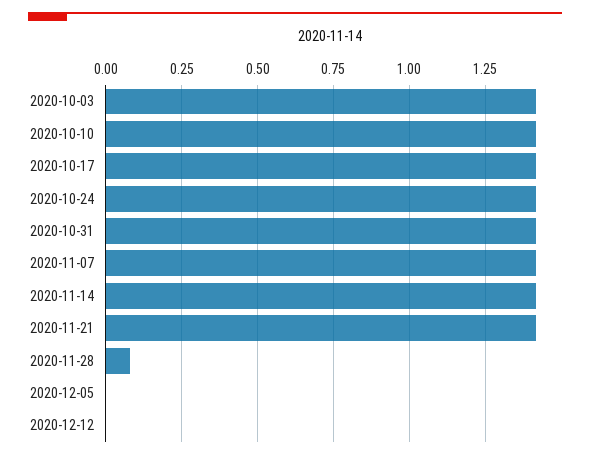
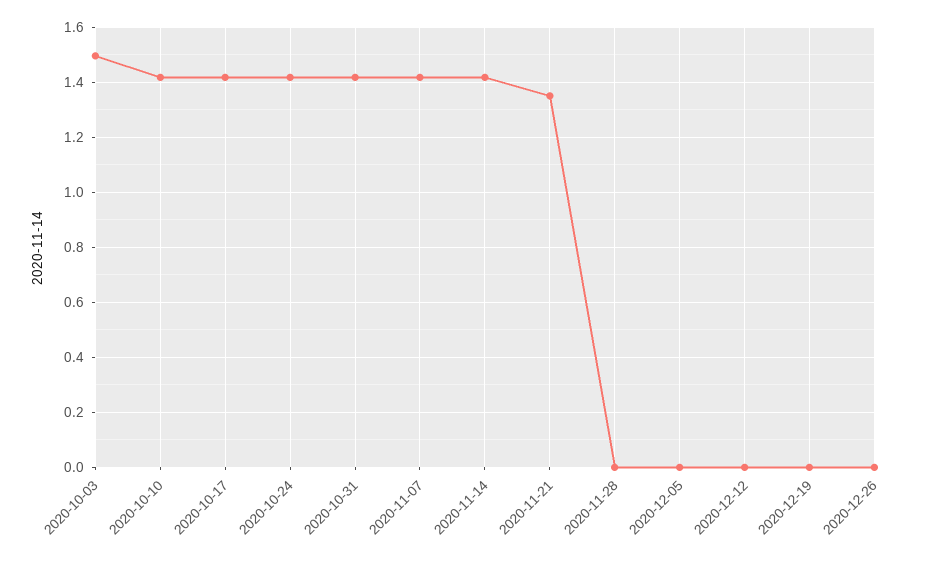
2020-10-03: 1.425 -> 1.5
2020-11-21: 1.425 -> 1.35
2020-11-28: 0.075 -> 0
2020-12-19: none -> 0
2020-12-26: none -> 0

